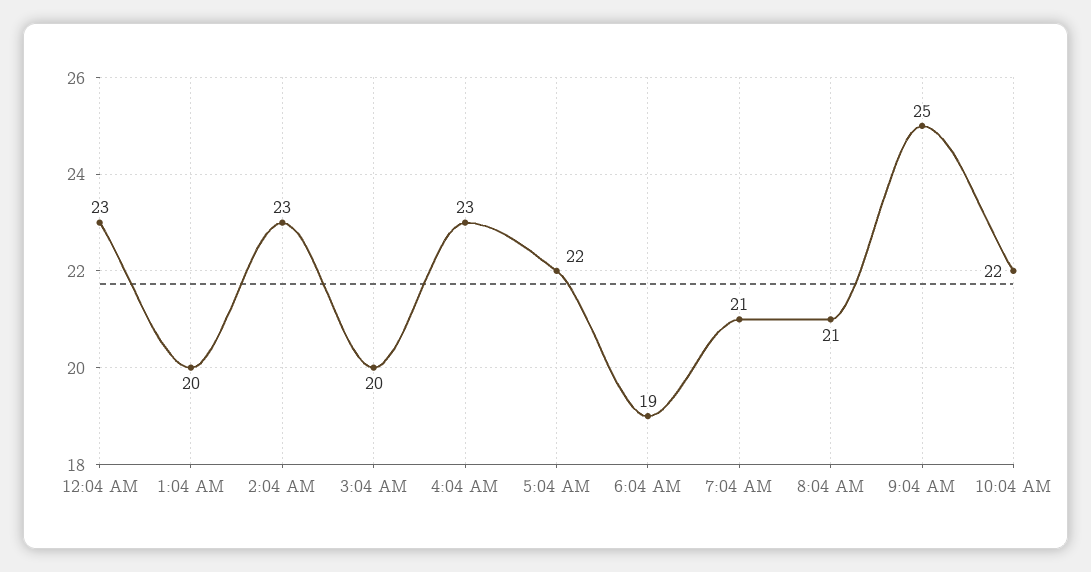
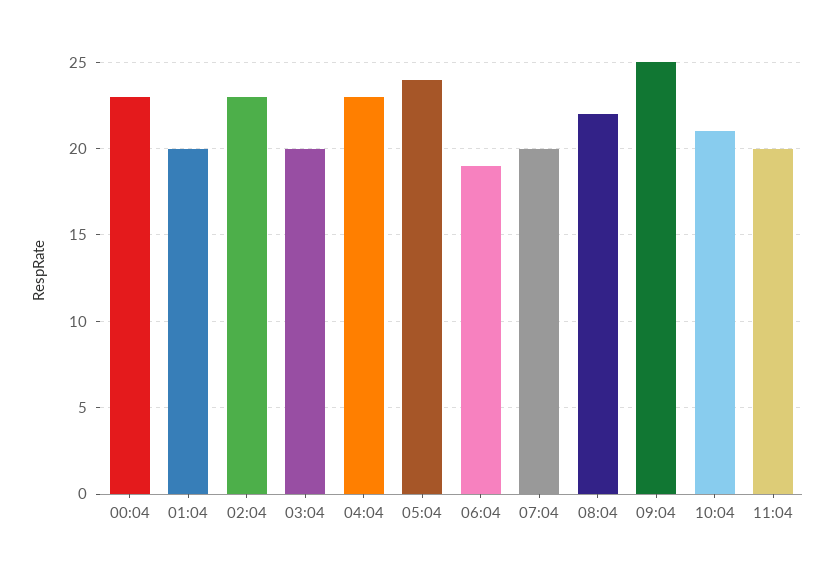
5:04 AM: 22 -> 24
7:04 AM: 21 -> 20
8:04 AM: 21 -> 22
10:04 AM: 22 -> 21
11:04: none -> 20

